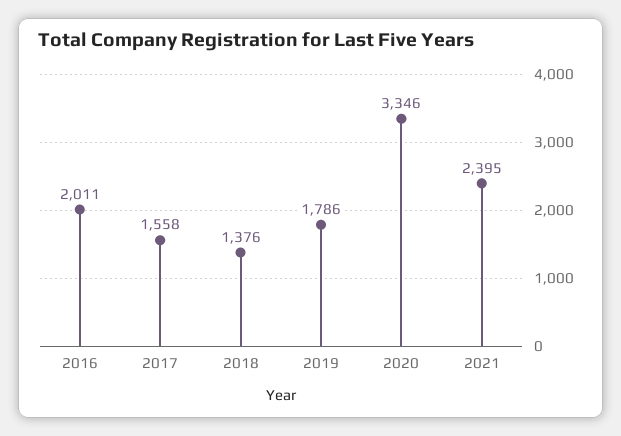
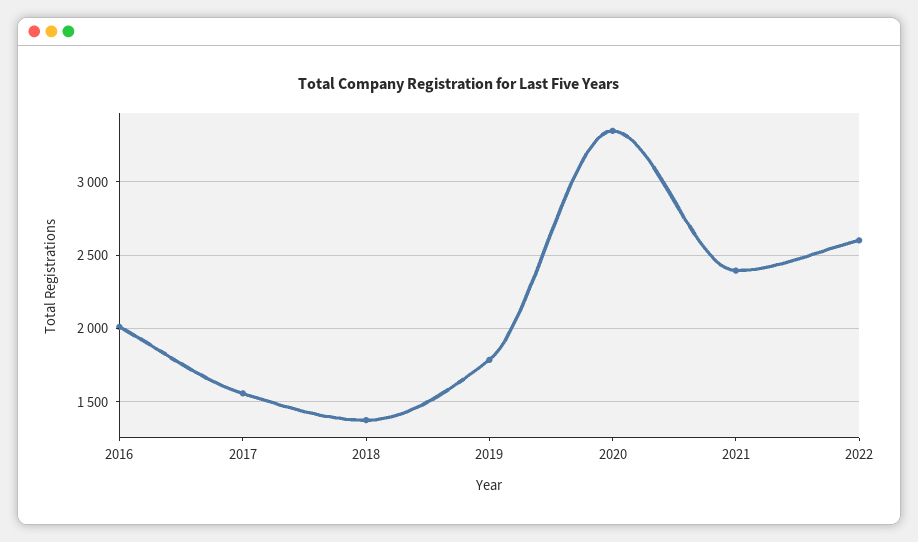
2022: none -> 2600

